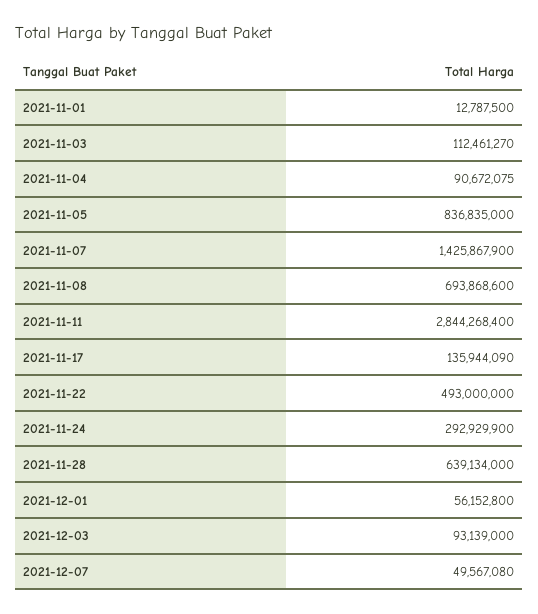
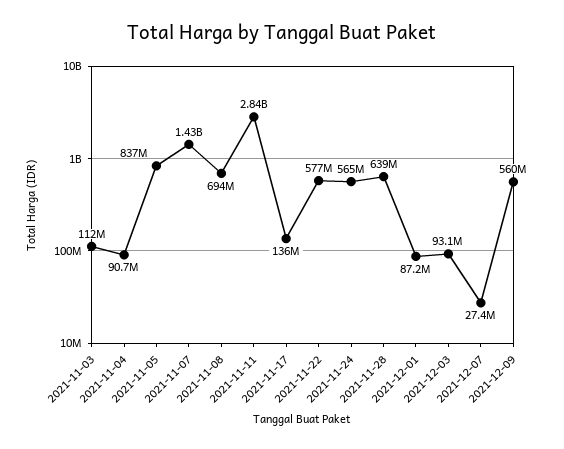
2021-11-01: 12787500 -> none
2021-11-22: 493000000 -> 577000000
2021-11-24: 292929900 -> 565000000
2021-12-01: 56152800 -> 87200000
2021-12-07: 49567080 -> 27400000
2021-12-09: none -> 560000000

